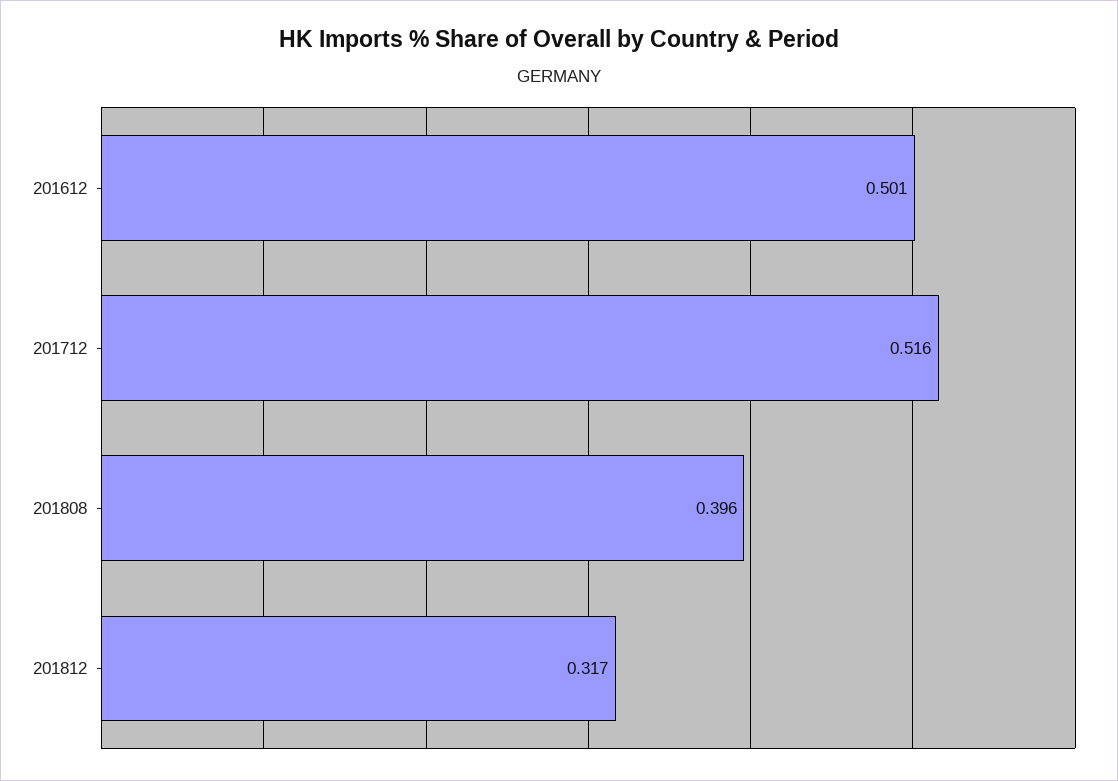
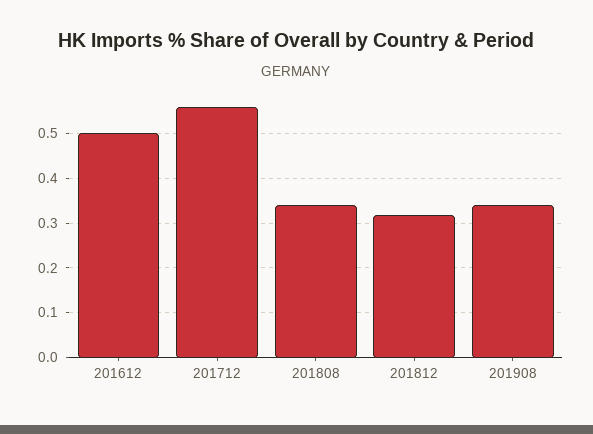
201712: 0.516 -> 0.56
201808: 0.396 -> 0.34
201908: none -> 0.34

